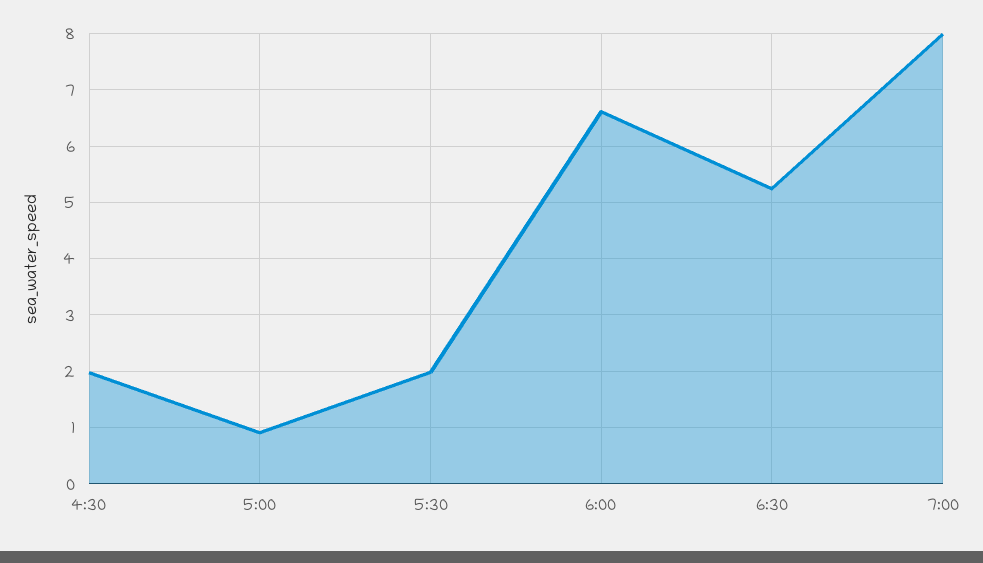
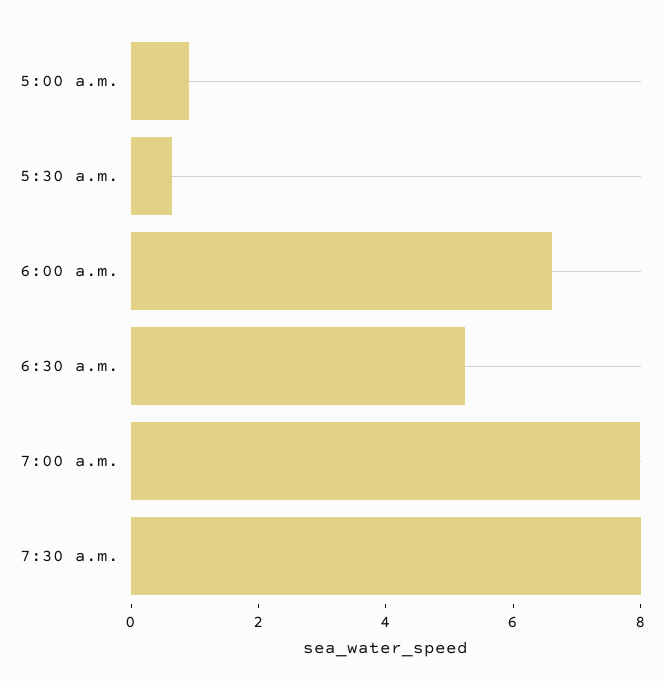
4:30: 2 -> none
5:30: 2 -> 0.5
7:30 a.m.: none -> 8

